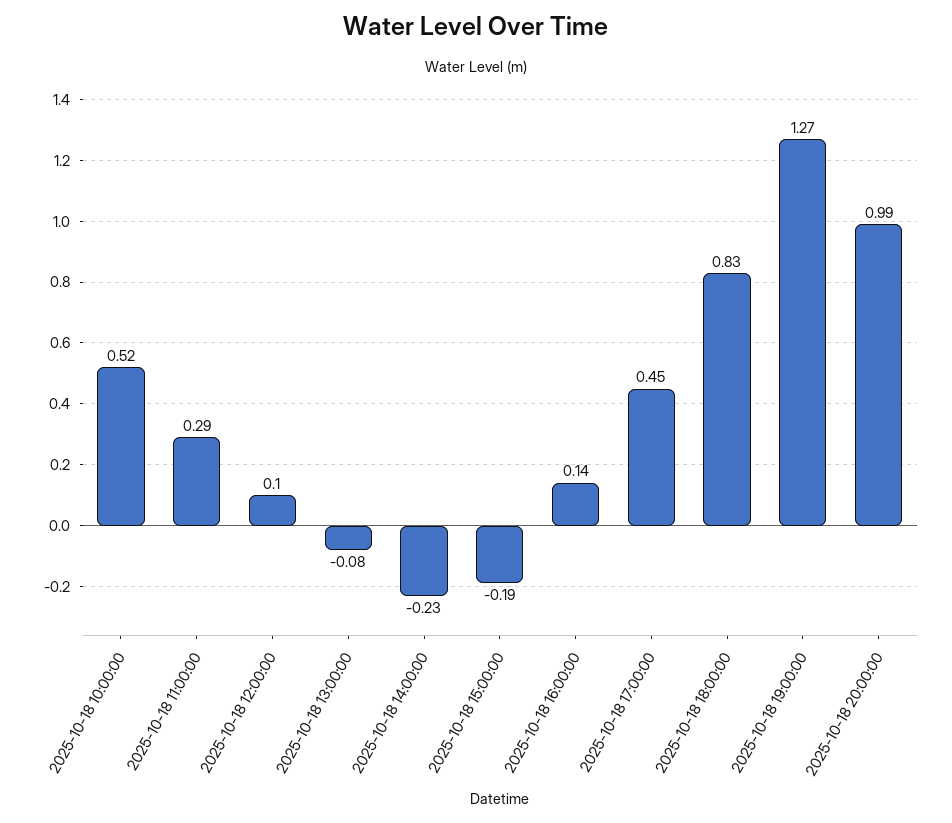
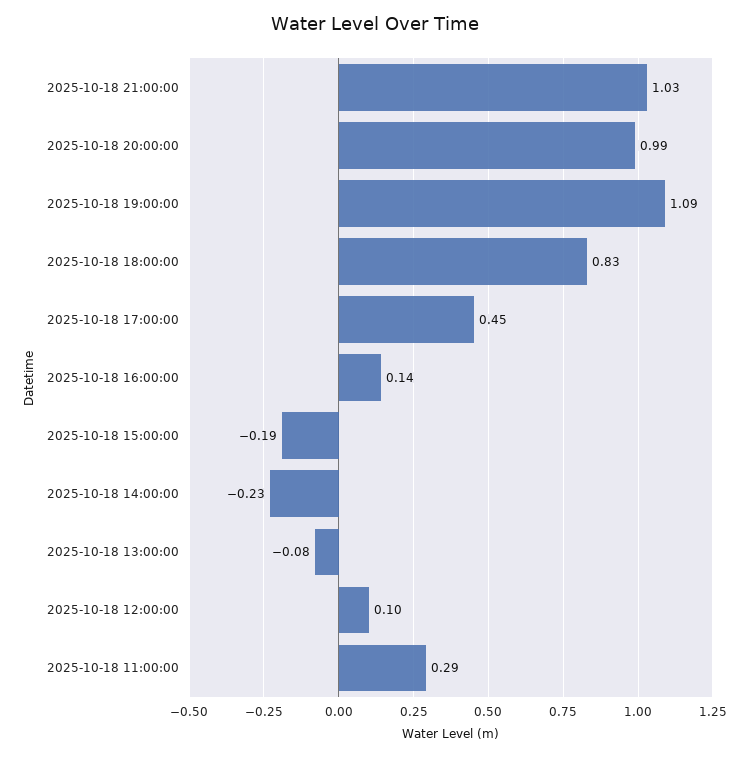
2025-10-18 10:00:00: 0.52 -> none
2025-10-18 19:00:00: 1.27 -> 1.09
2025-10-18 21:00:00: none -> 1.03

